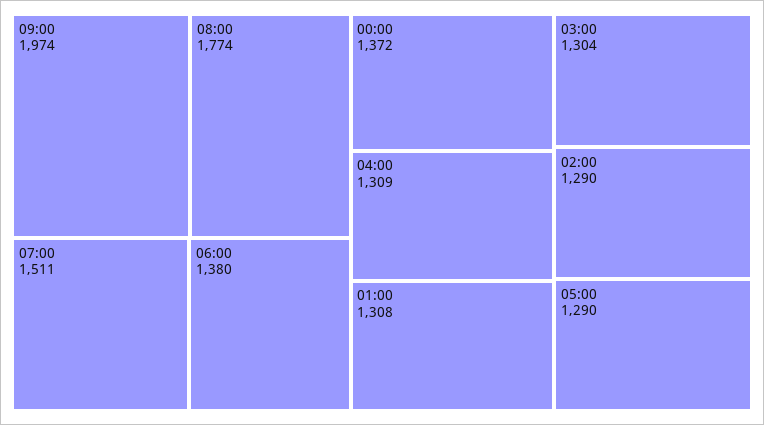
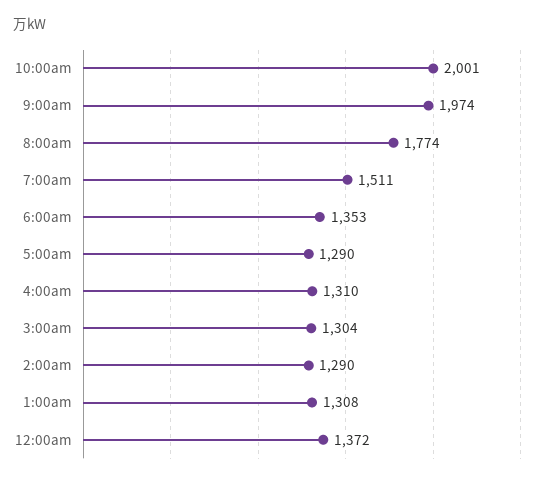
06:00: 1380 -> 1353
04:00: 1309 -> 1310
10:00am: none -> 2001

